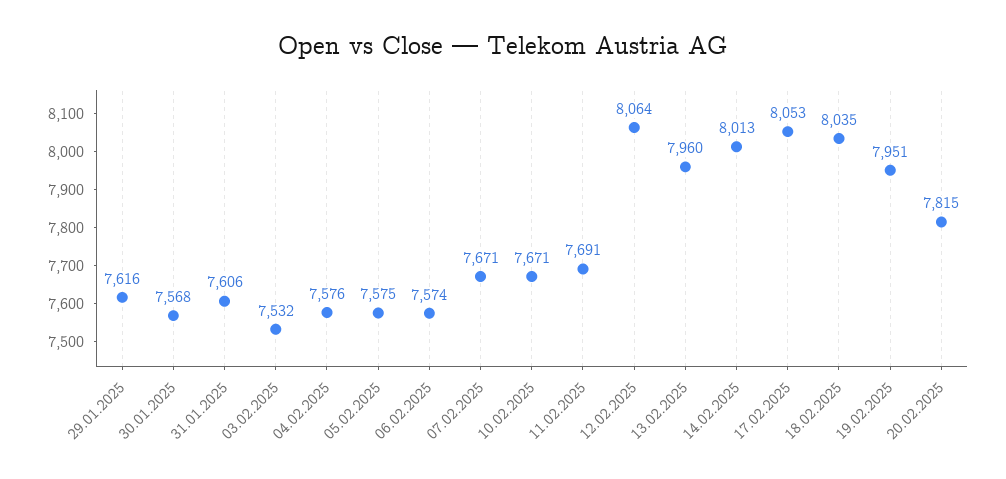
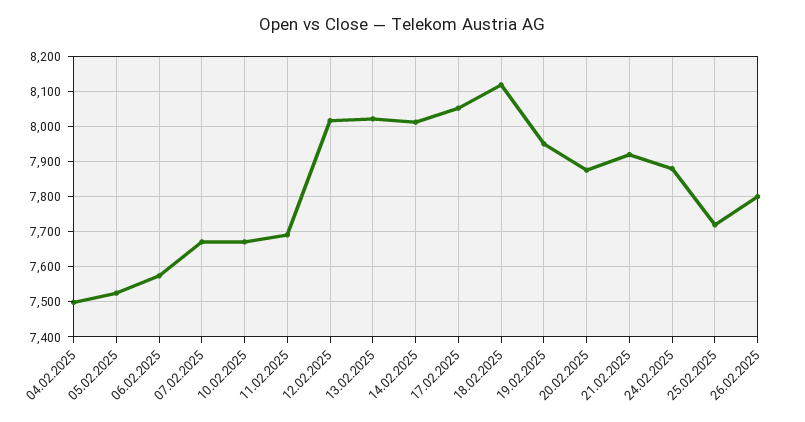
29.01.2025: 7616 -> none
30.01.2025: 7568 -> none
31.01.2025: 7606 -> none
03.02.2025: 7532 -> none
04.02.2025: 7576 -> 7500
05.02.2025: 7575 -> 7520
12.02.2025: 8064 -> 8020
13.02.2025: 7960 -> 8020
18.02.2025: 8035 -> 8120
20.02.2025: 7815 -> 7880
21.02.2025: none -> 7920
24.02.2025: none -> 7880
25.02.2025: none -> 7720
26.02.2025: none -> 7800

